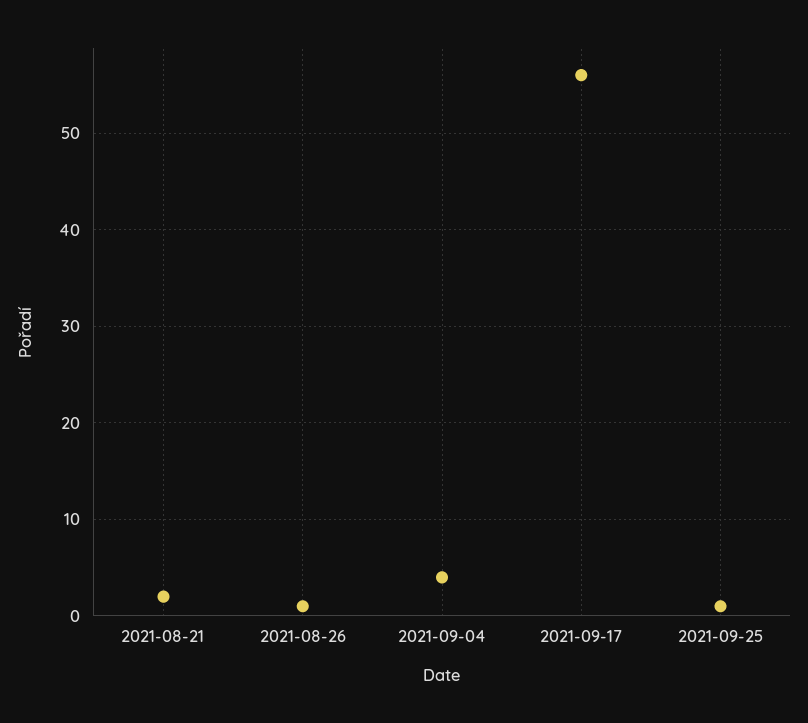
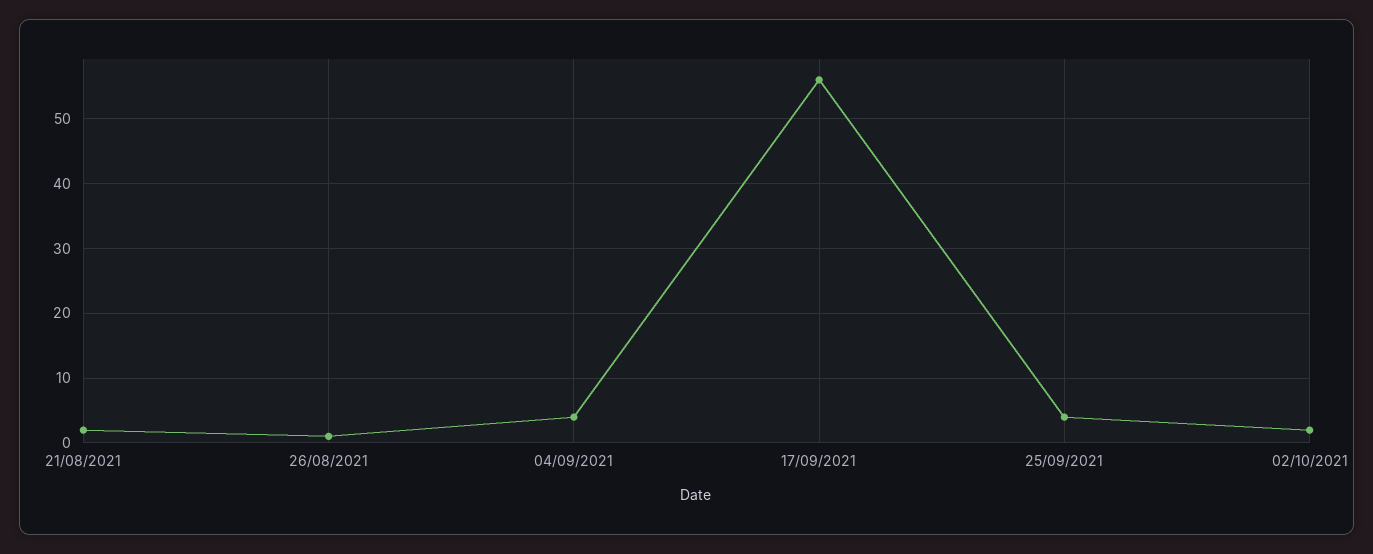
2021-09-25: 1 -> 4
02/10/2021: none -> 2

